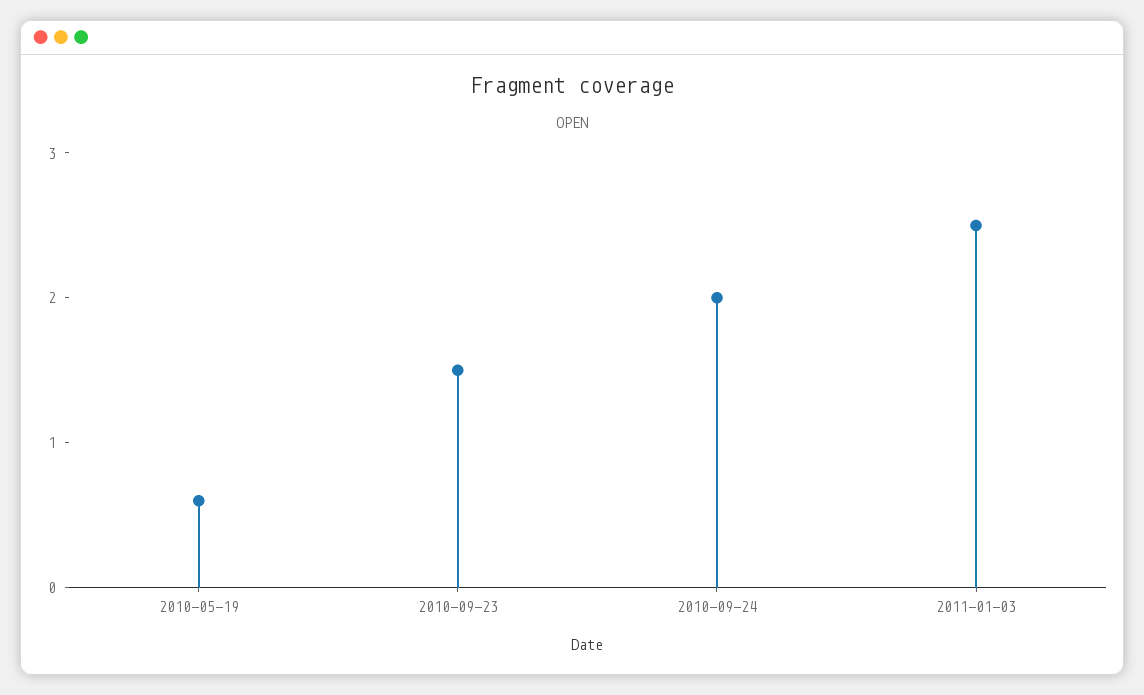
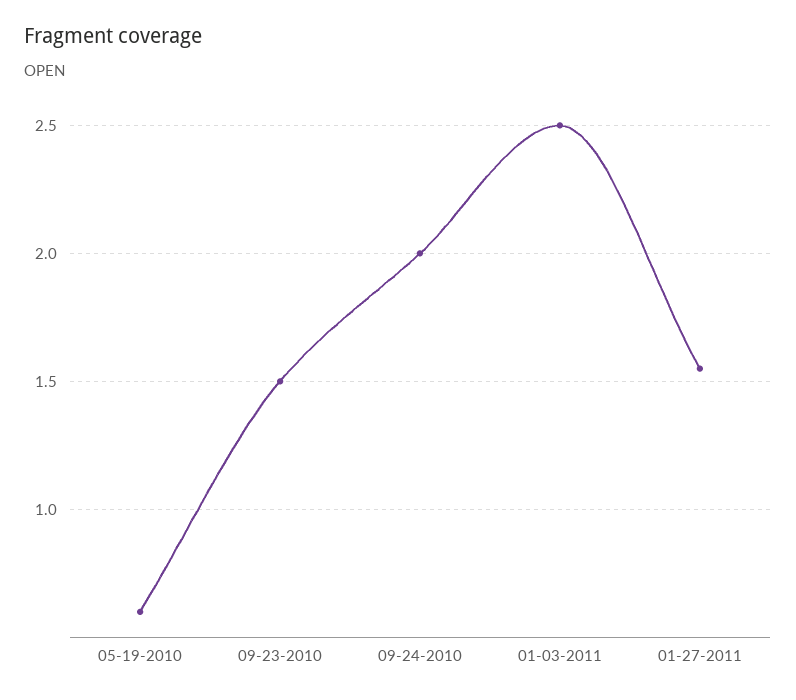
01-27-2011: none -> 1.55

